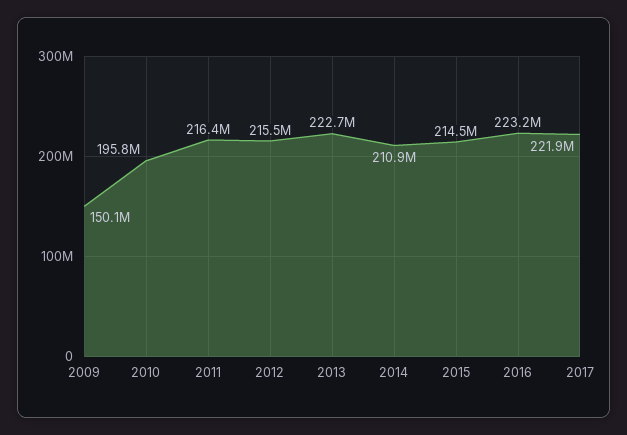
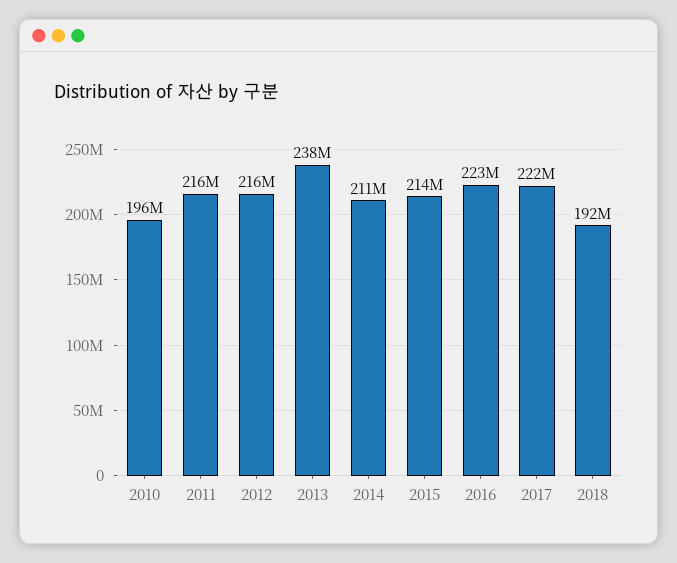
2009: 150100000 -> none
2013: 222700000 -> 238000000
2018: none -> 192000000

